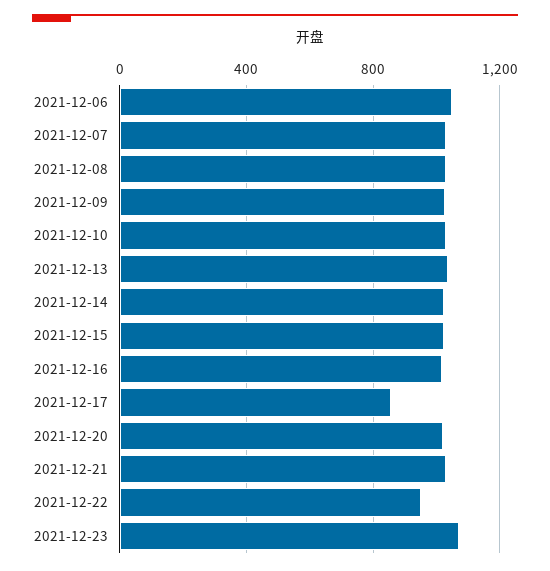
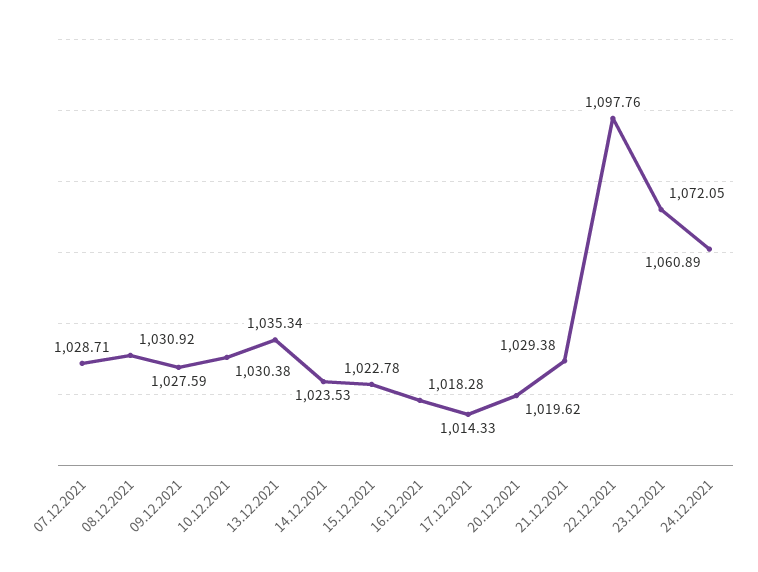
2021-12-06: 1050 -> none
2021-12-17: 850 -> 1014.33
2021-12-22: 950 -> 1097.76
24.12.2021: none -> 1060.89

